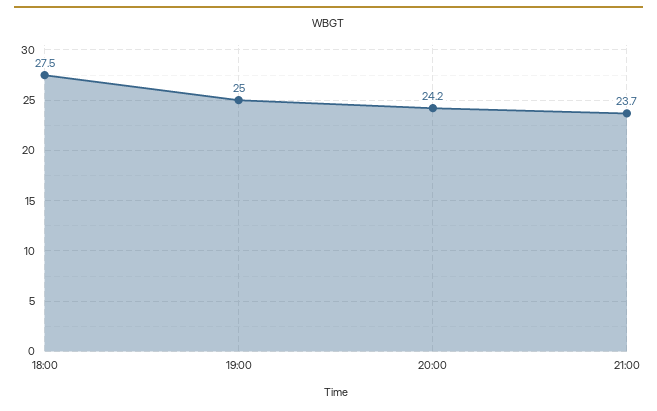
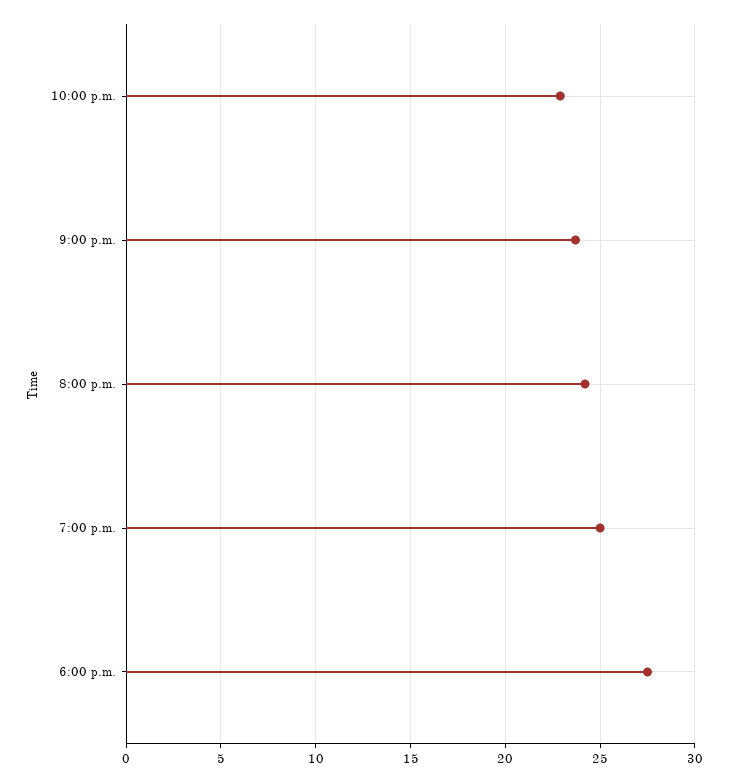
10:00 p.m.: none -> 23

